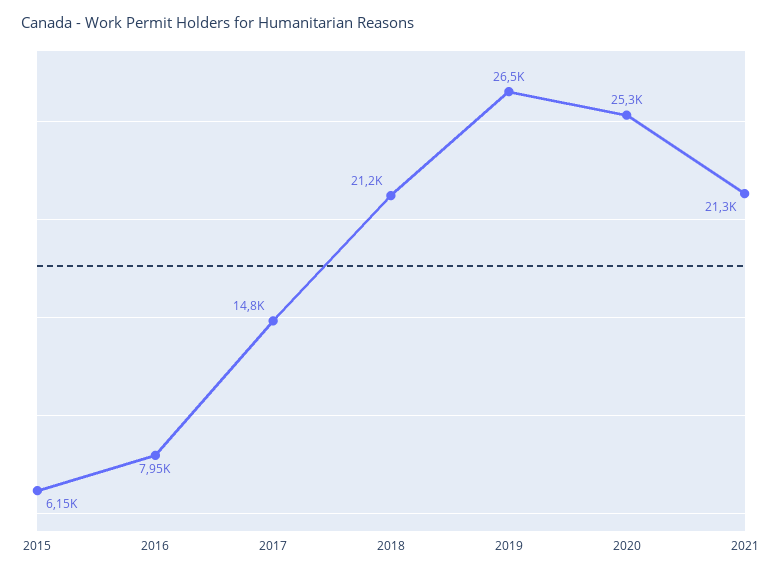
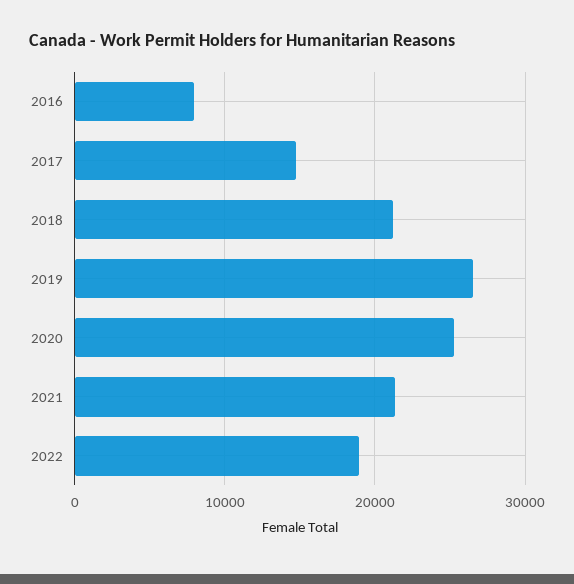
2015: 6150 -> none
2022: none -> 19000

